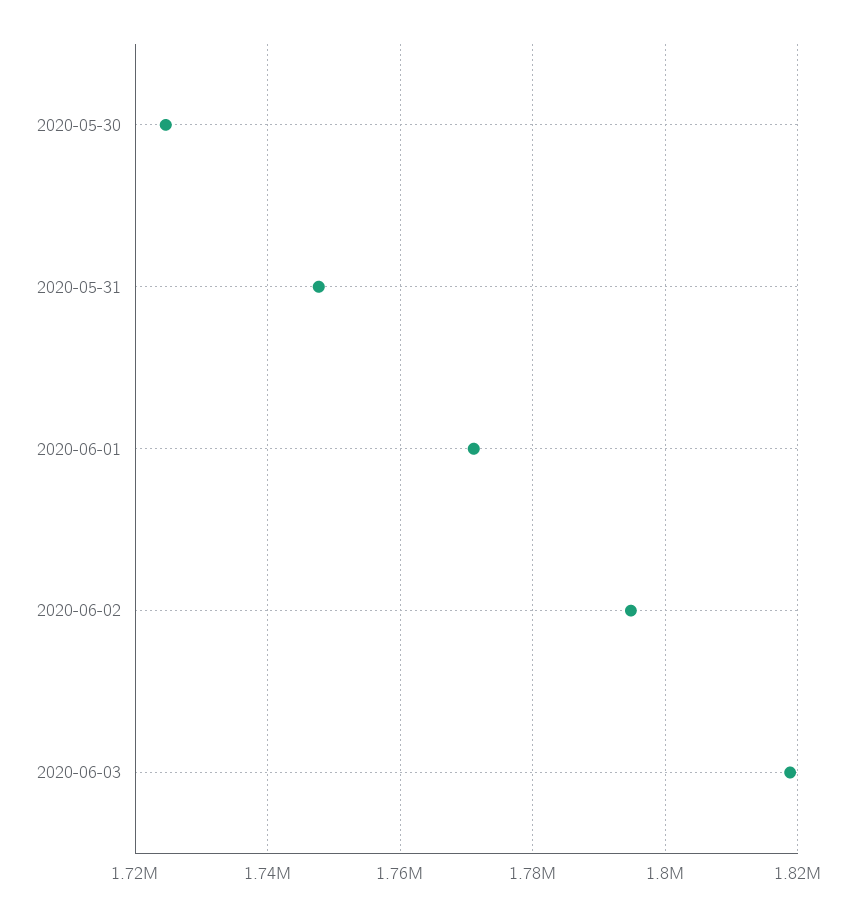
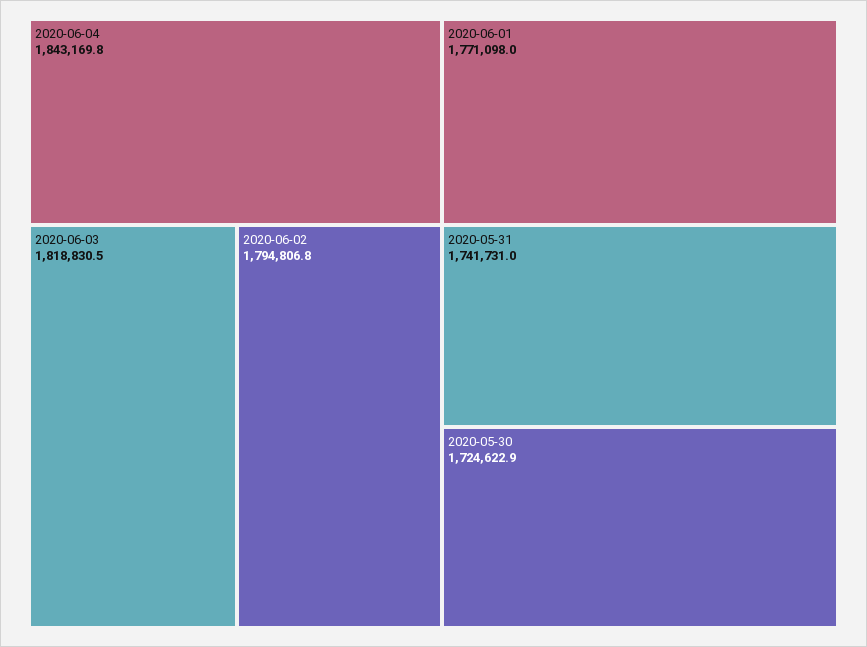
2020-05-31: 1748000 -> 1741731
2020-06-04: none -> 1843169.8

